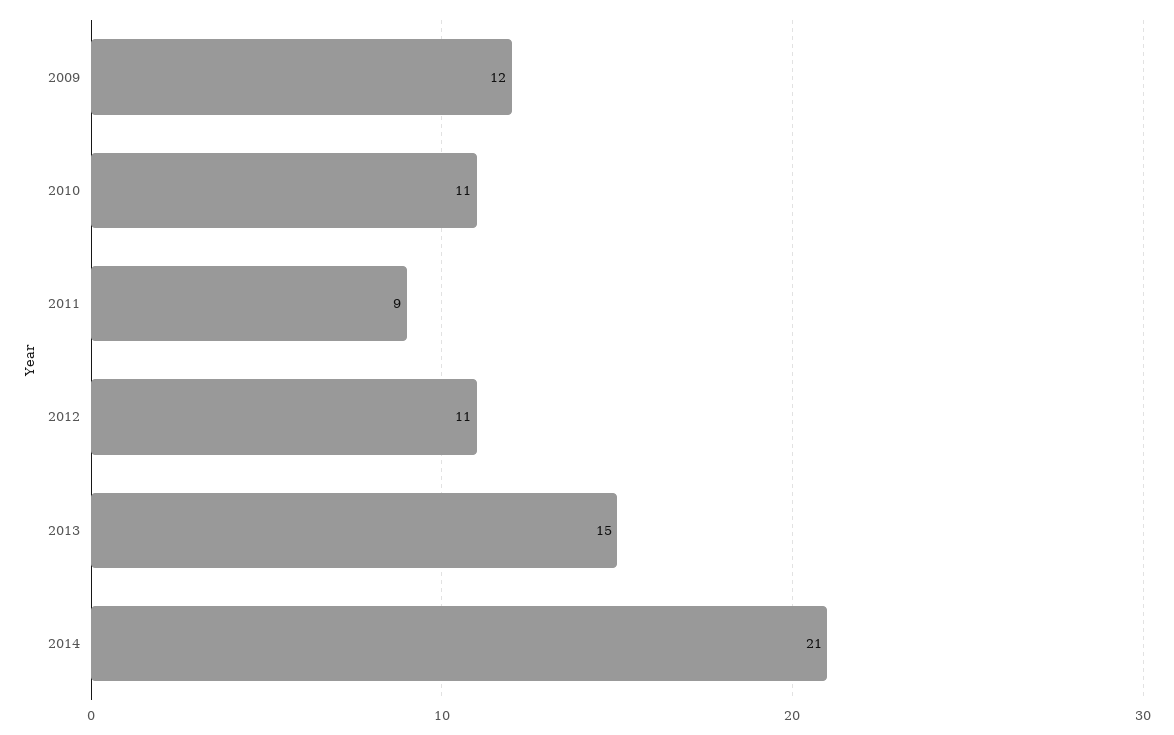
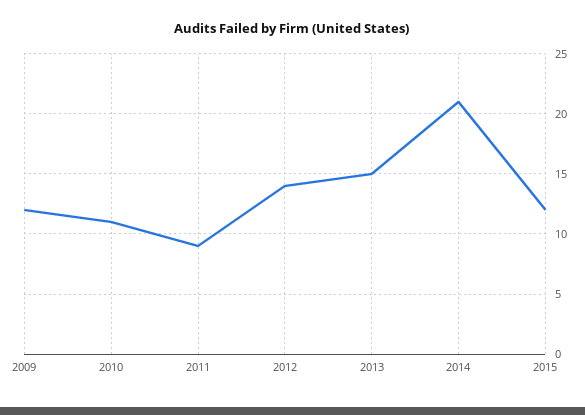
2012: 11 -> 14
2015: none -> 12

